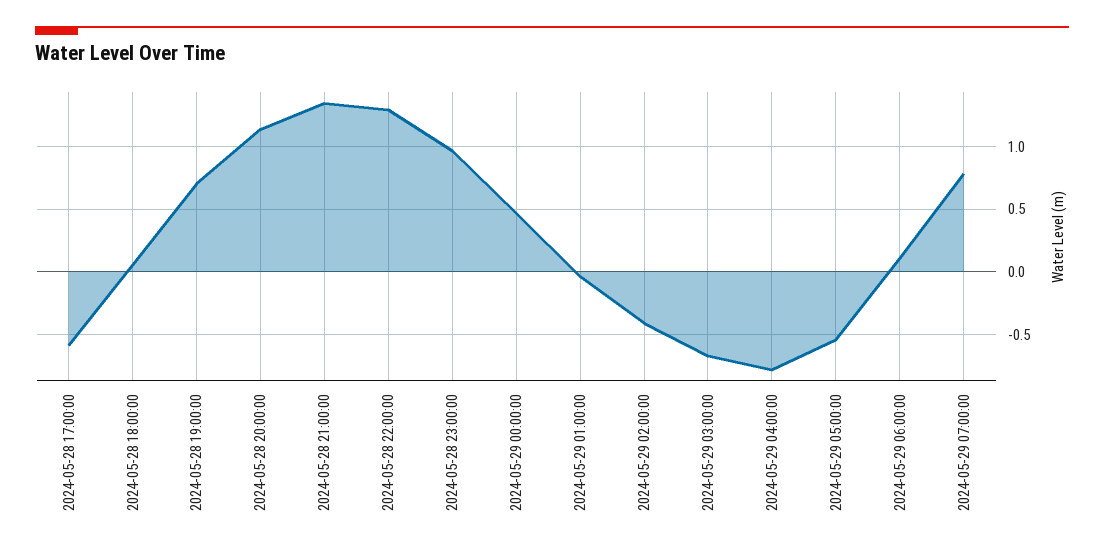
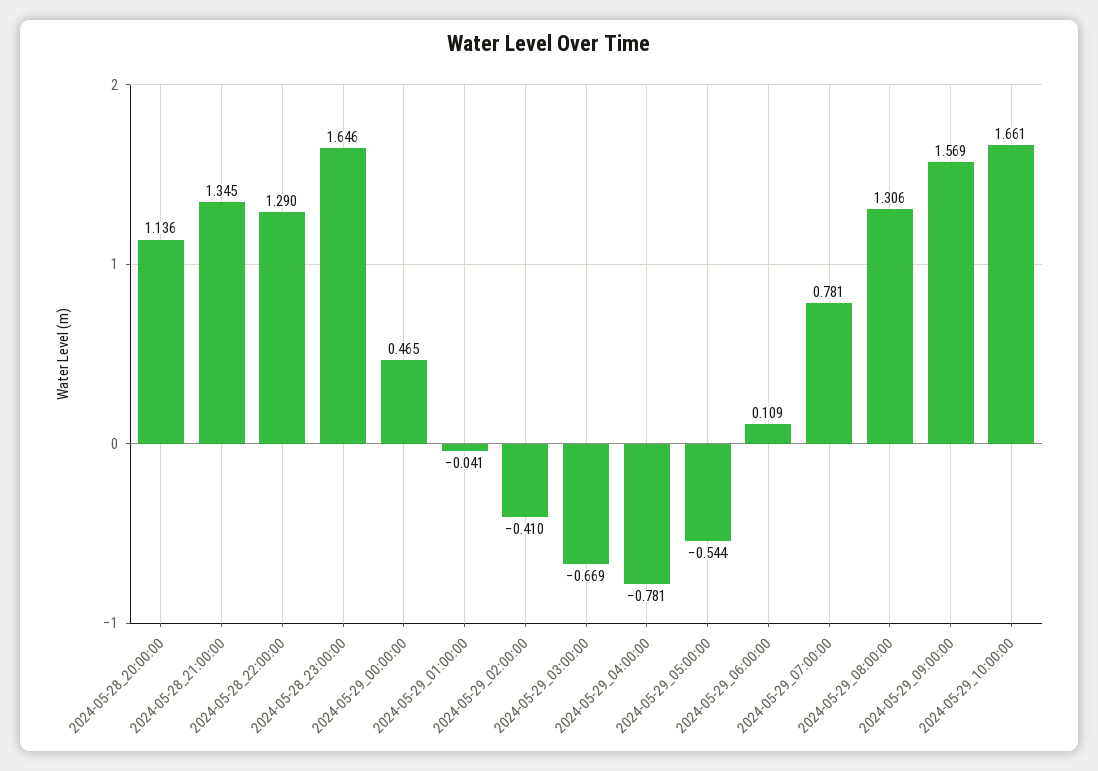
2024-05-28 17:00:00: -0.6 -> none
2024-05-28 18:00:00: 0.05 -> none
2024-05-28 19:00:00: 0.7 -> none
2024-05-28 23:00:00: 0.95 -> 1.646
2024-05-29_08:00:00: none -> 1.306
2024-05-29_09:00:00: none -> 1.569
2024-05-29_10:00:00: none -> 1.661

